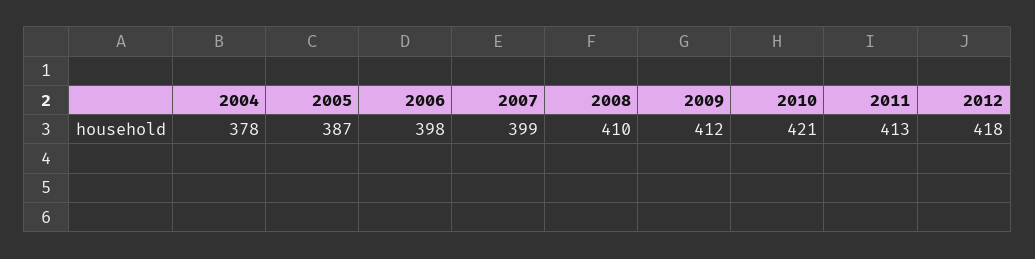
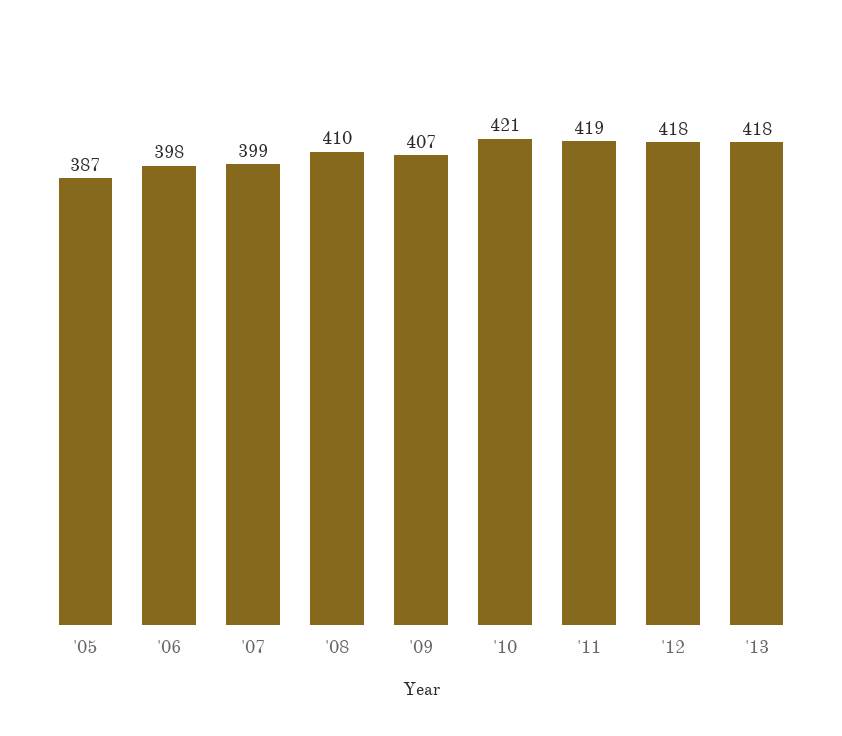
2004: 378 -> none
2009: 412 -> 407
2011: 413 -> 419
'13: none -> 418

